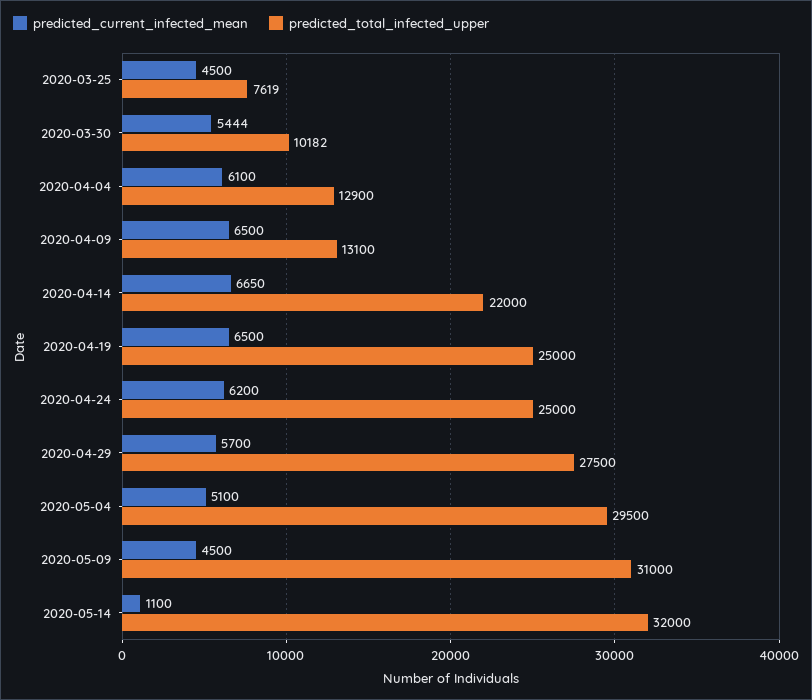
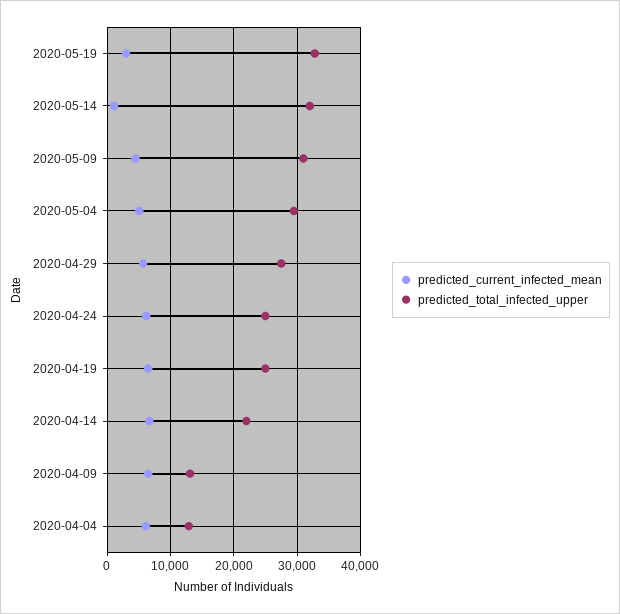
predicted_current_infected_mean, 2020-03-25: 4500 -> none
predicted_total_infected_upper, 2020-03-25: 7619 -> none
predicted_current_infected_mean, 2020-03-30: 5444 -> none
predicted_total_infected_upper, 2020-03-30: 10182 -> none
predicted_current_infected_mean, 2020-05-19: none -> 3000
predicted_total_infected_upper, 2020-05-19: none -> 33000

